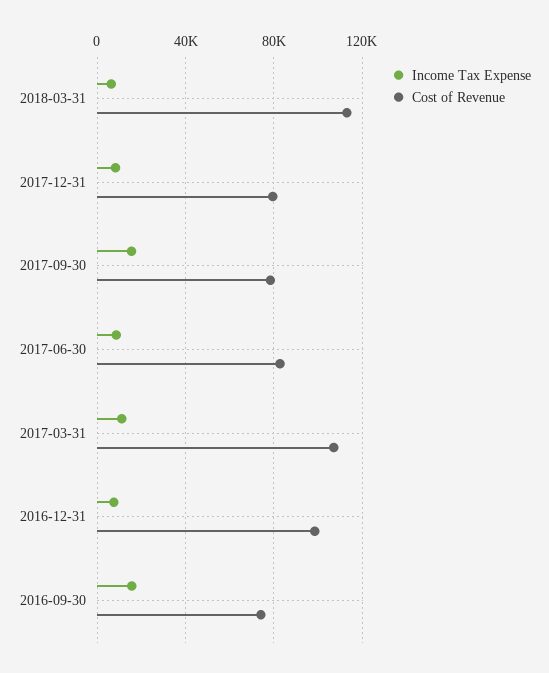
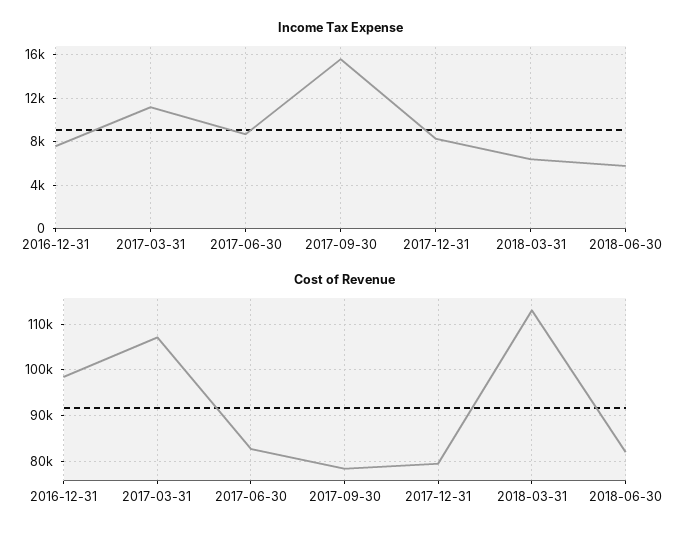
Income Tax Expense, 2016-09-30: 15000 -> none
Cost of Revenue, 2016-09-30: 75000 -> none
Income Tax Expense, 2018-06-30: none -> 6000
Cost of Revenue, 2018-06-30: none -> 82000

